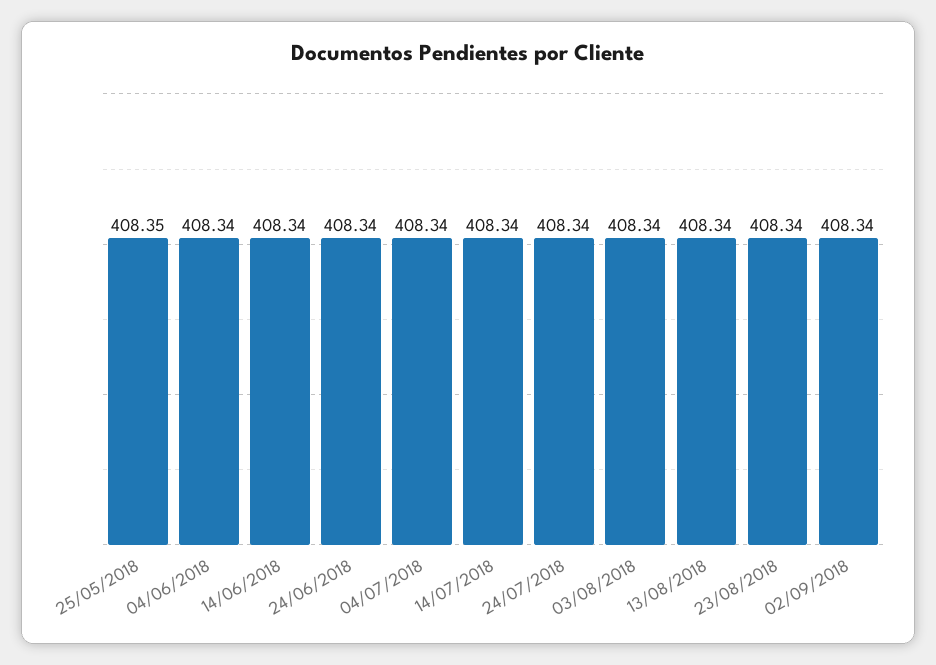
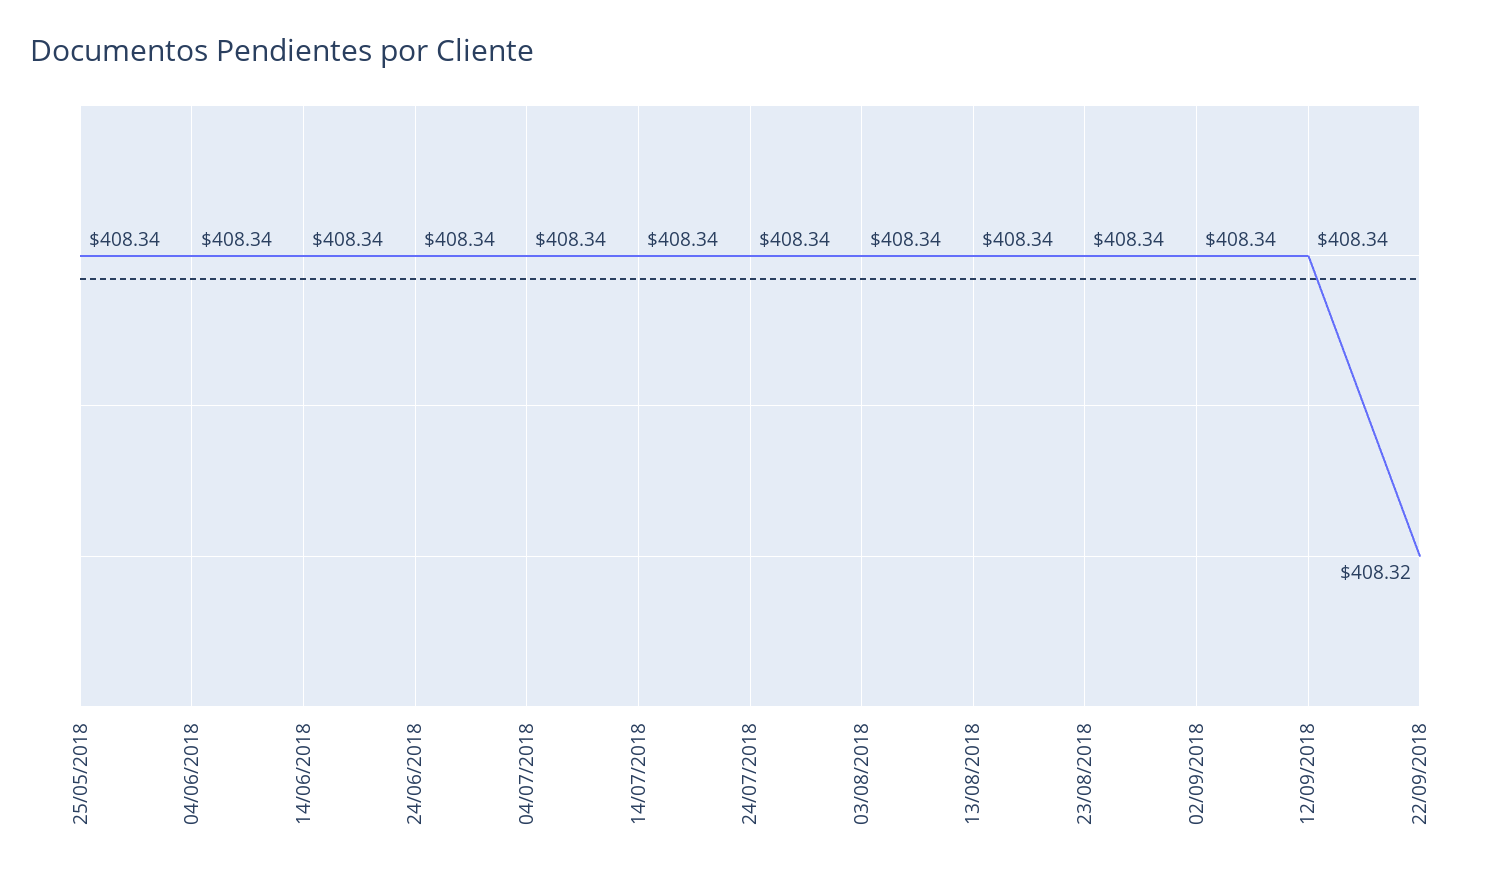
25/05/2018: 408.35 -> 408.34
12/09/2018: none -> 408.34
22/09/2018: none -> 408.32

